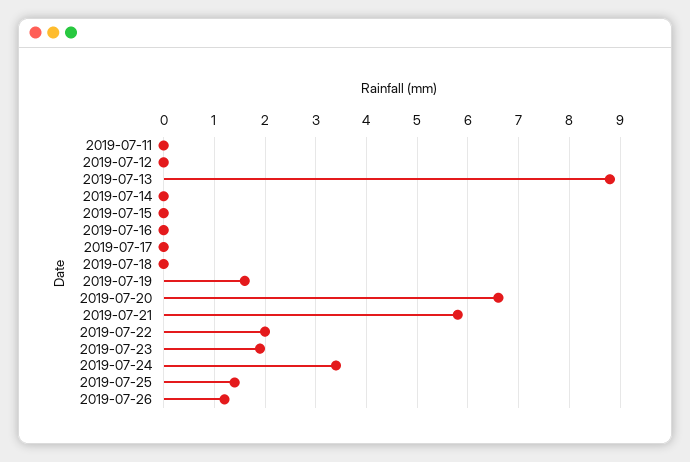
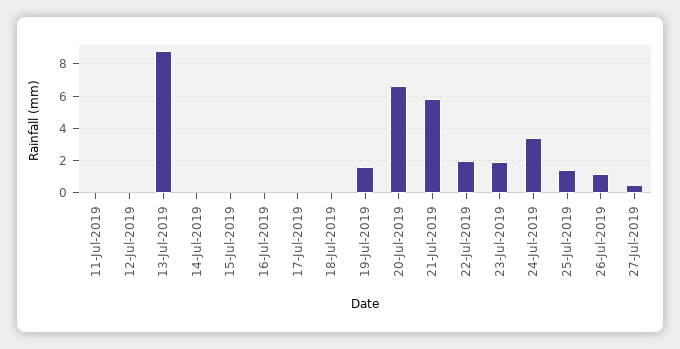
27-Jul-2019: none -> 0.5

